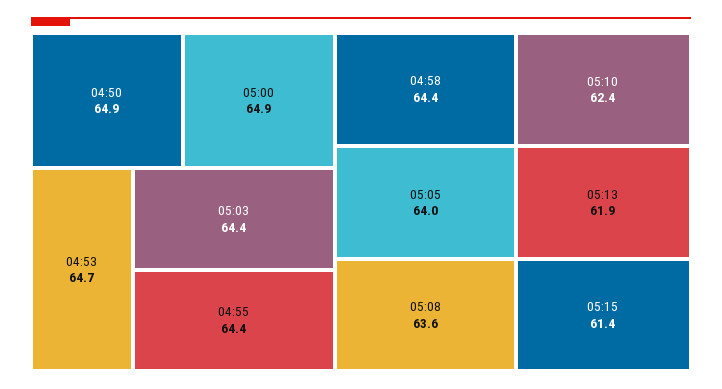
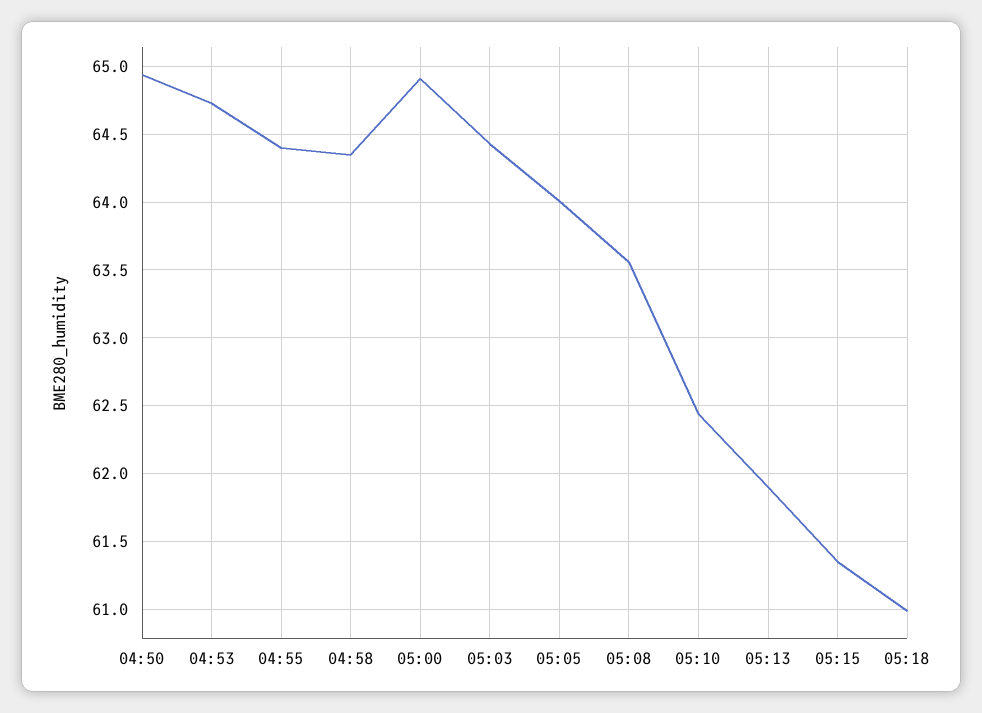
05:18: none -> 61

